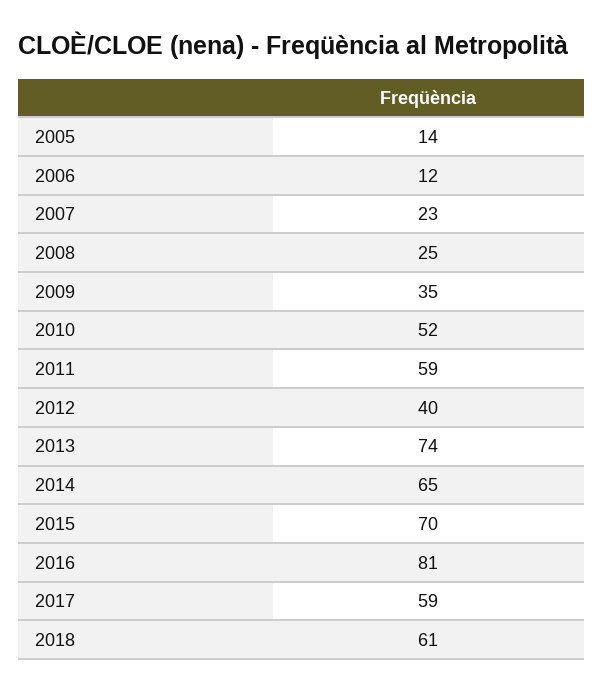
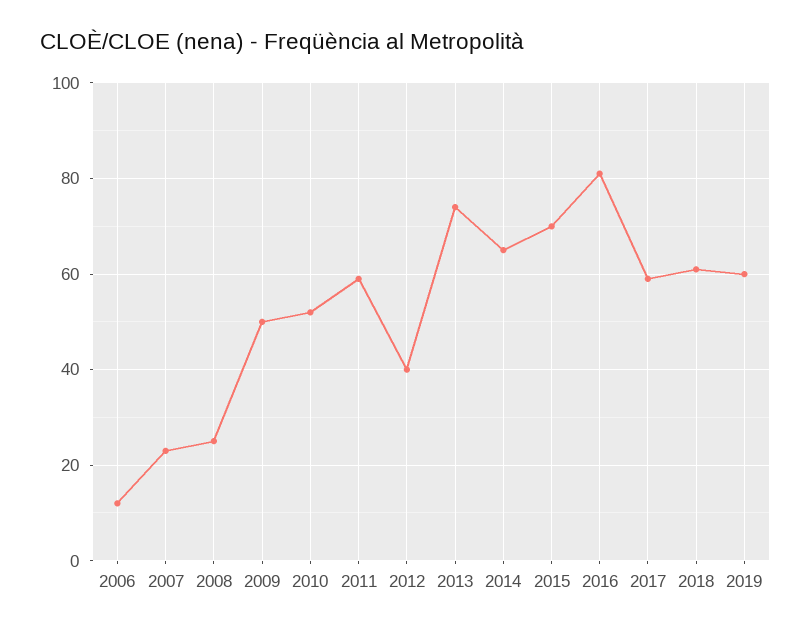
2005: 14 -> none
2009: 35 -> 50
2019: none -> 60

